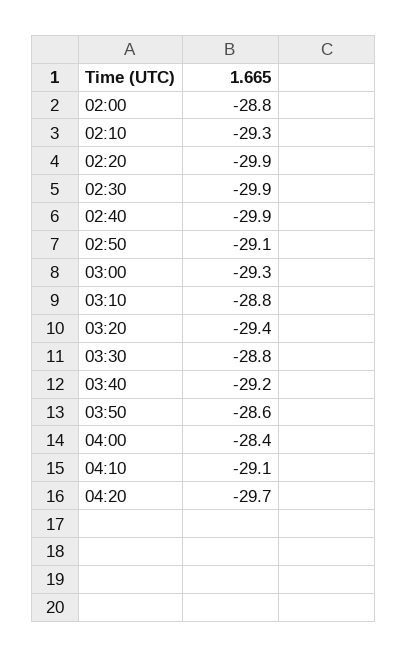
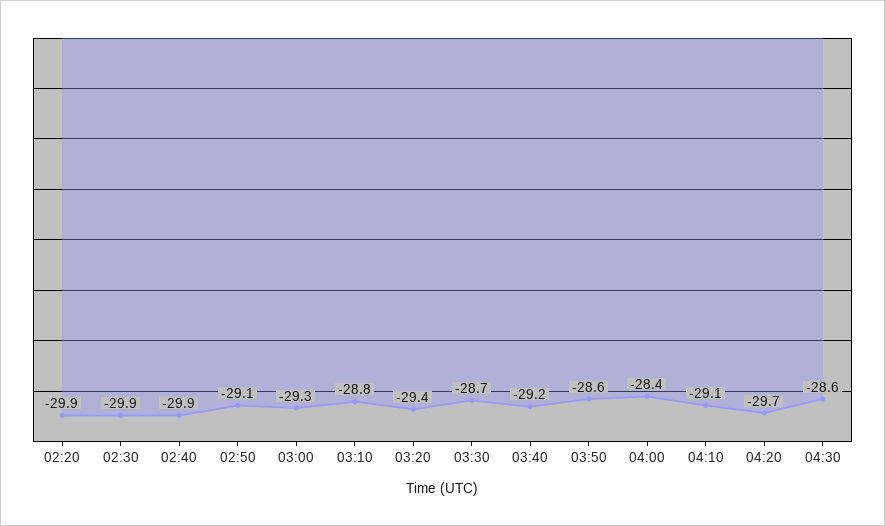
02:00: -28.8 -> none
02:10: -29.3 -> none
03:30: -28.8 -> -28.7
04:30: none -> -28.6

